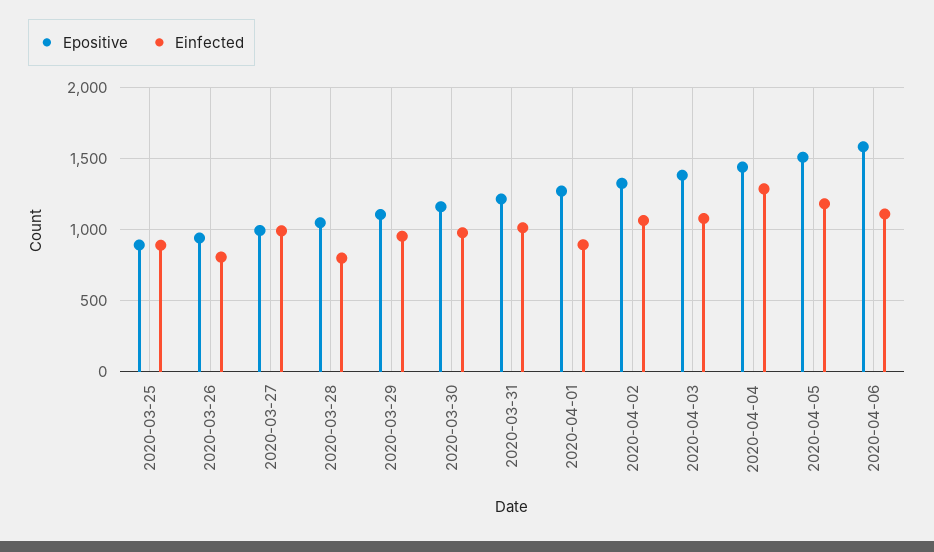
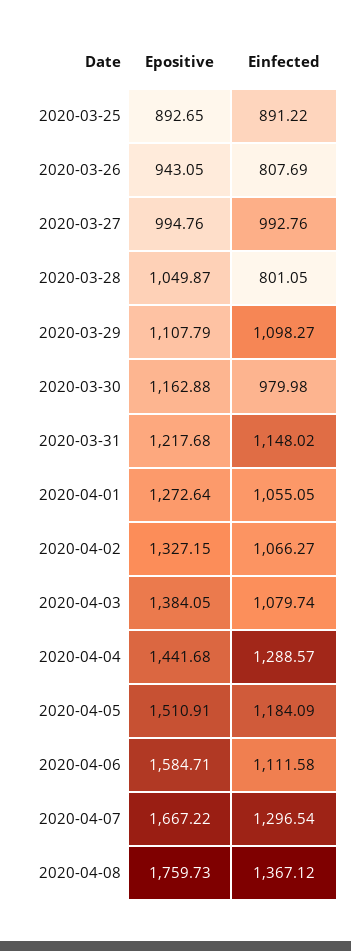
Einfected, 2020-03-29: 950 -> 1098.27
Einfected, 2020-03-31: 1000 -> 1148.02
Einfected, 2020-04-01: 900 -> 1055.05
Epositive, 2020-04-07: none -> 1667.22
Einfected, 2020-04-07: none -> 1296.54
Epositive, 2020-04-08: none -> 1759.73
Einfected, 2020-04-08: none -> 1367.12

